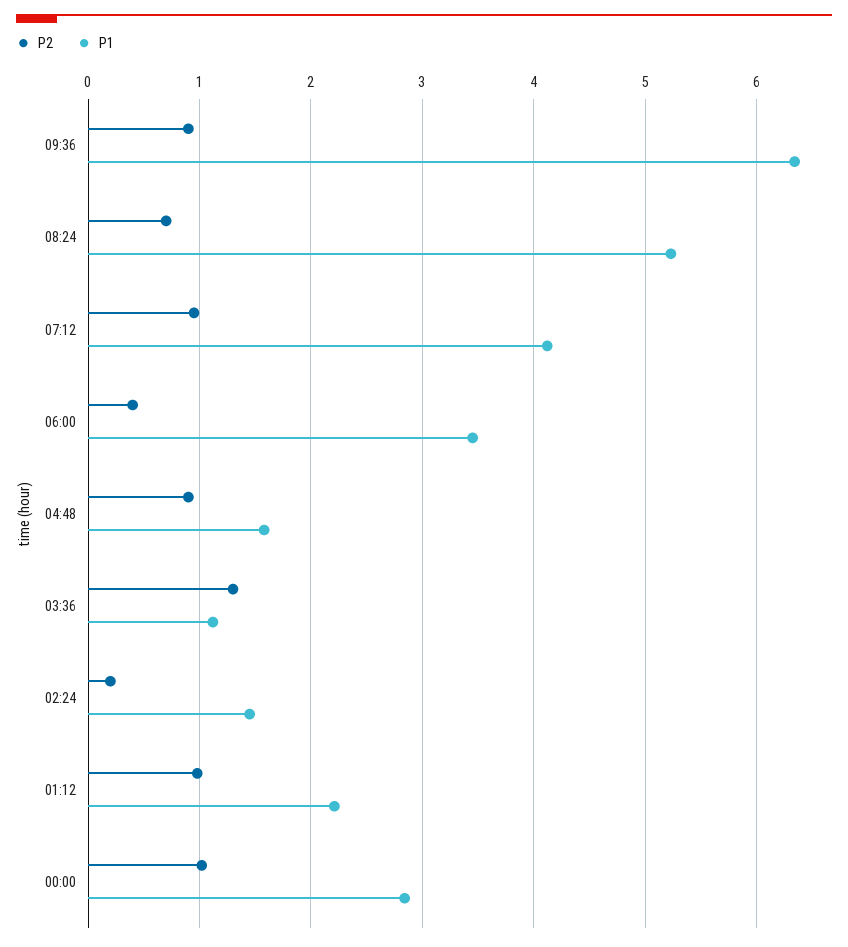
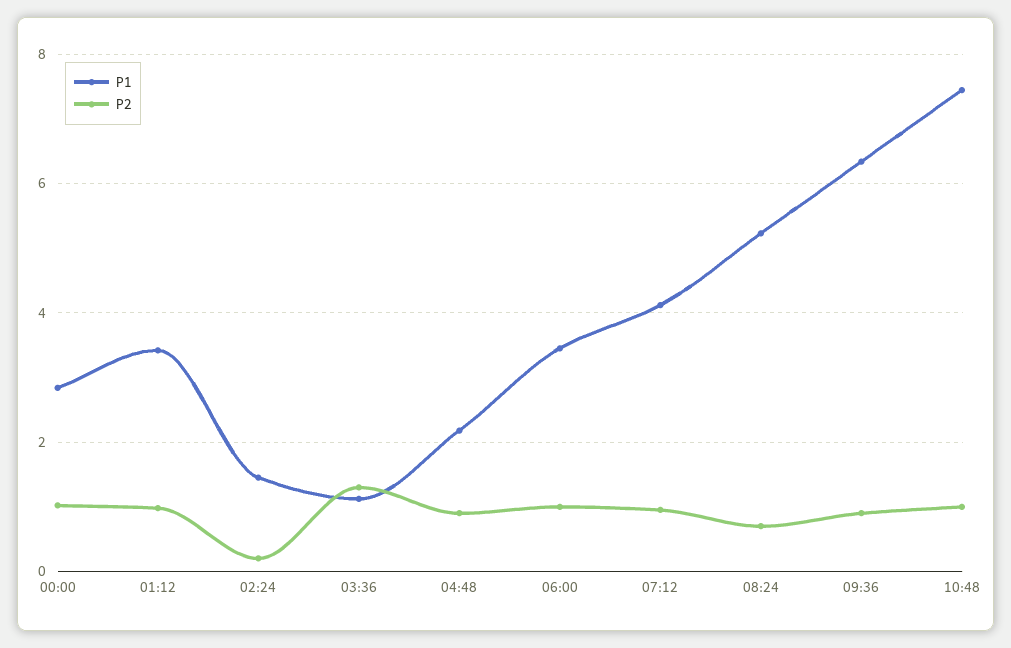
P2, 06:00: 0.4 -> 1
P1, 04:48: 1.6 -> 2.2
P1, 01:12: 2.2 -> 3.4
P1, 10:48: none -> 7.4
P2, 10:48: none -> 1

